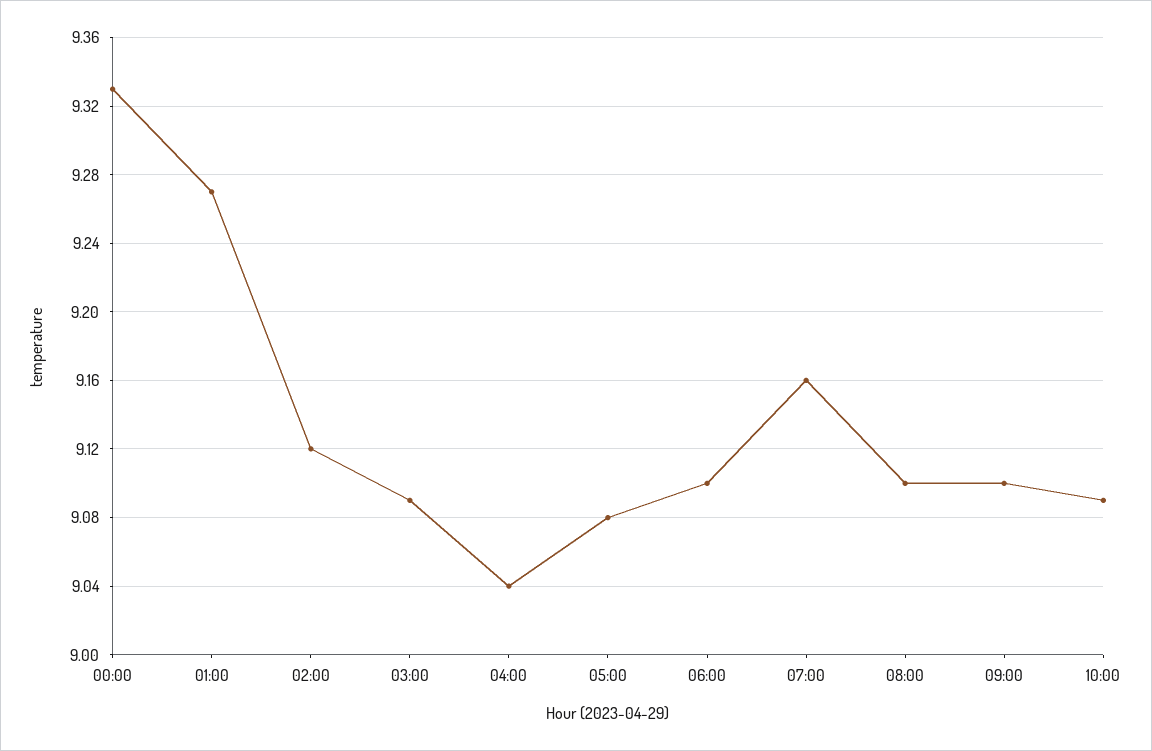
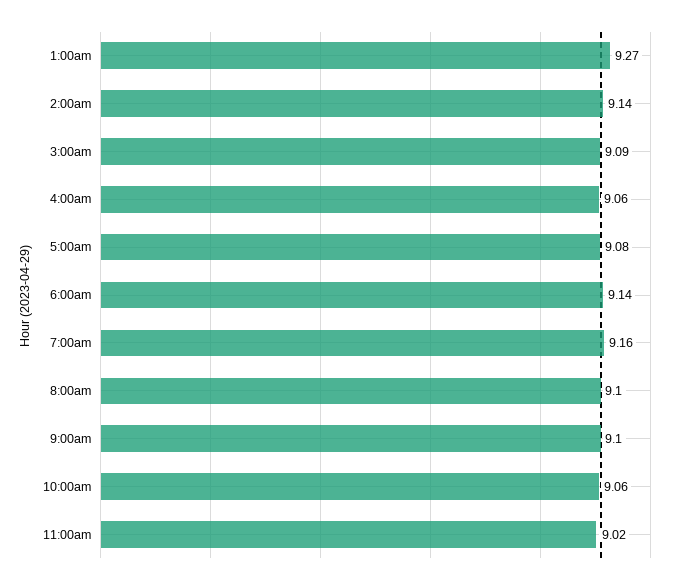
00:00: 9.33 -> none
02:00: 9.12 -> 9.14
04:00: 9.04 -> 9.06
06:00: 9.1 -> 9.14
10:00: 9.09 -> 9.06
11:00am: none -> 9.02

